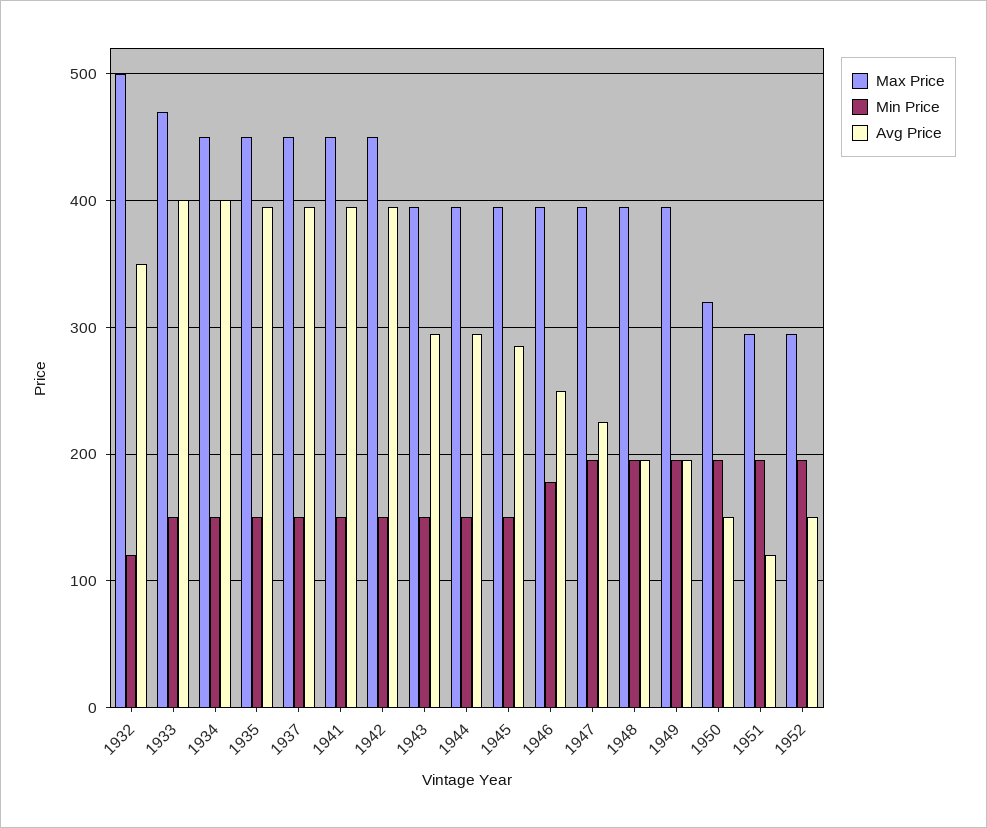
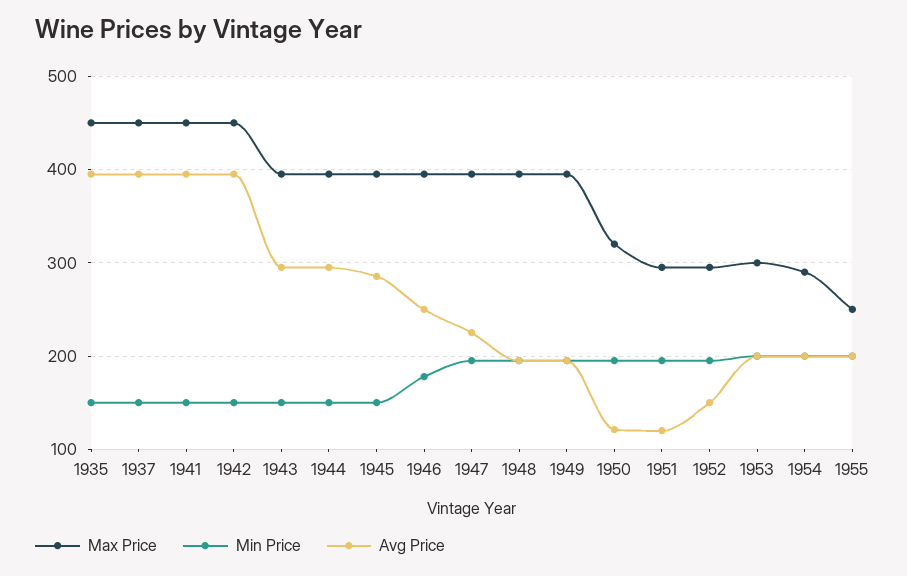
Max Price, 1932: 500 -> none
Min Price, 1932: 120 -> none
Avg Price, 1932: 350 -> none
Max Price, 1933: 470 -> none
Min Price, 1933: 150 -> none
Avg Price, 1933: 400 -> none
Max Price, 1934: 450 -> none
Min Price, 1934: 150 -> none
Avg Price, 1934: 400 -> none
Avg Price, 1950: 150 -> 120
Max Price, 1953: none -> 300
Min Price, 1953: none -> 200
Avg Price, 1953: none -> 200
Max Price, 1954: none -> 290
Min Price, 1954: none -> 200
Avg Price, 1954: none -> 200
Max Price, 1955: none -> 250
Min Price, 1955: none -> 200
Avg Price, 1955: none -> 200

